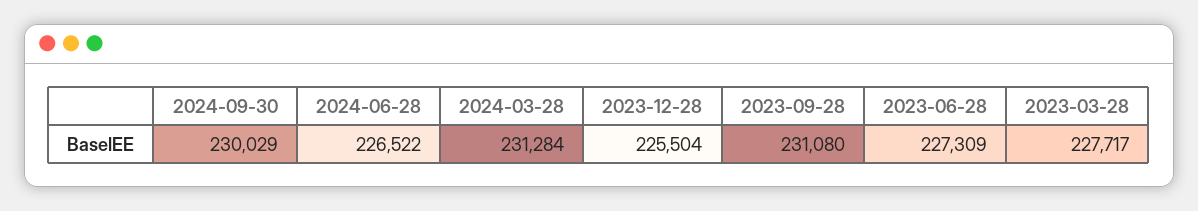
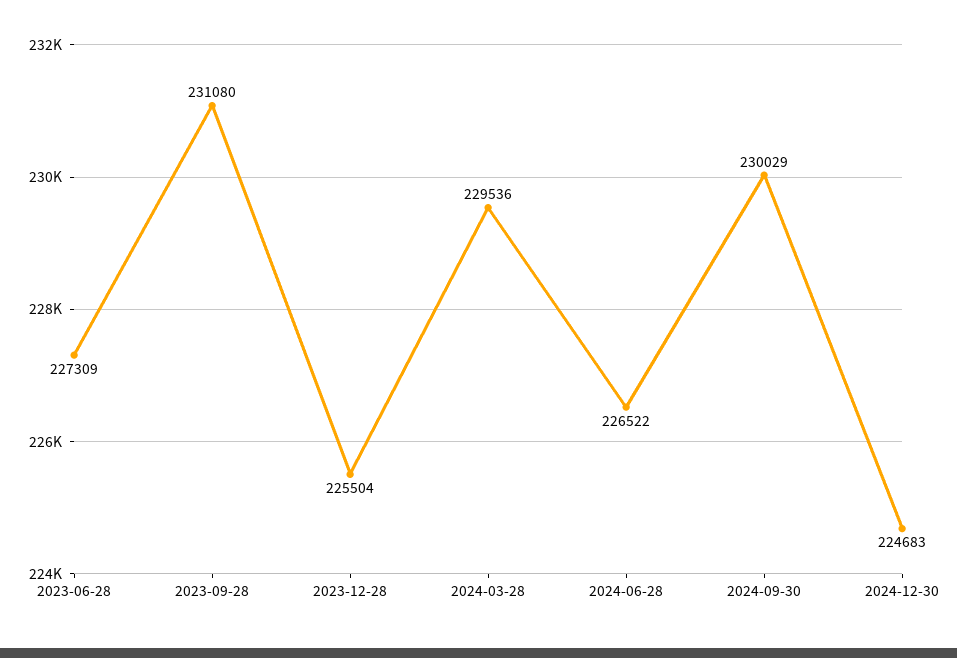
2024-03-28: 231284 -> 229536
2023-03-28: 227717 -> none
2024-12-30: none -> 224683

